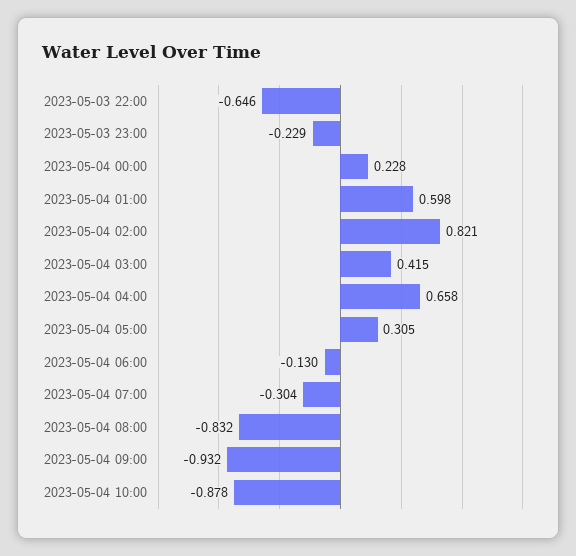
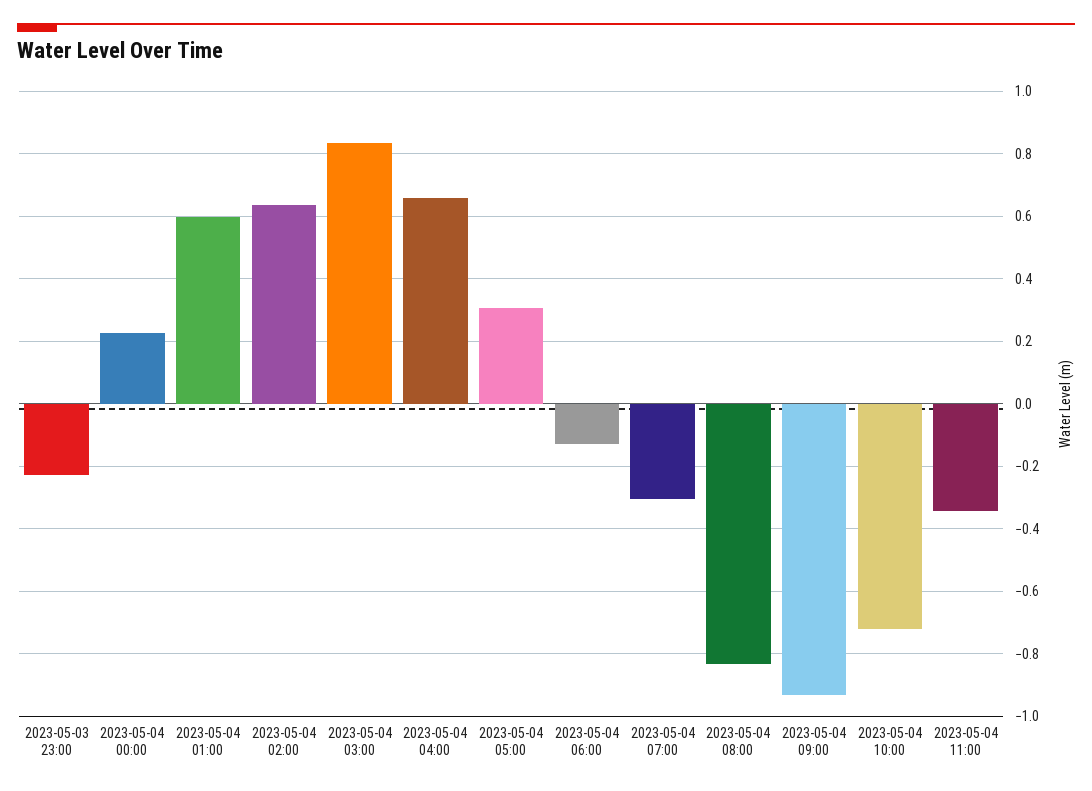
2023-05-03 22:00: -0.646 -> none
2023-05-04 02:00: 0.821 -> 0.64
2023-05-04 03:00: 0.415 -> 0.84
2023-05-04 10:00: -0.878 -> -0.72
2023-05-04 11:00: none -> -0.34

